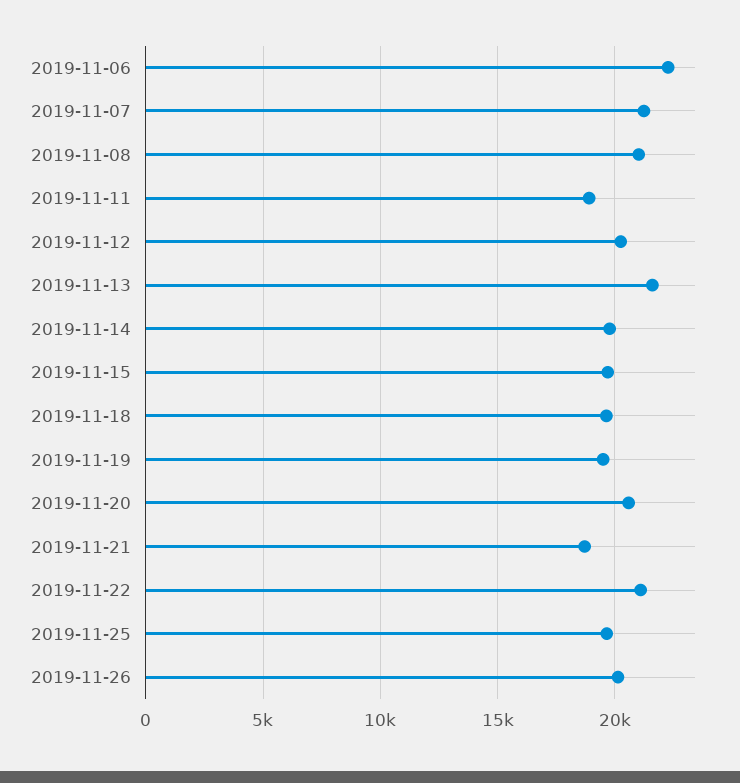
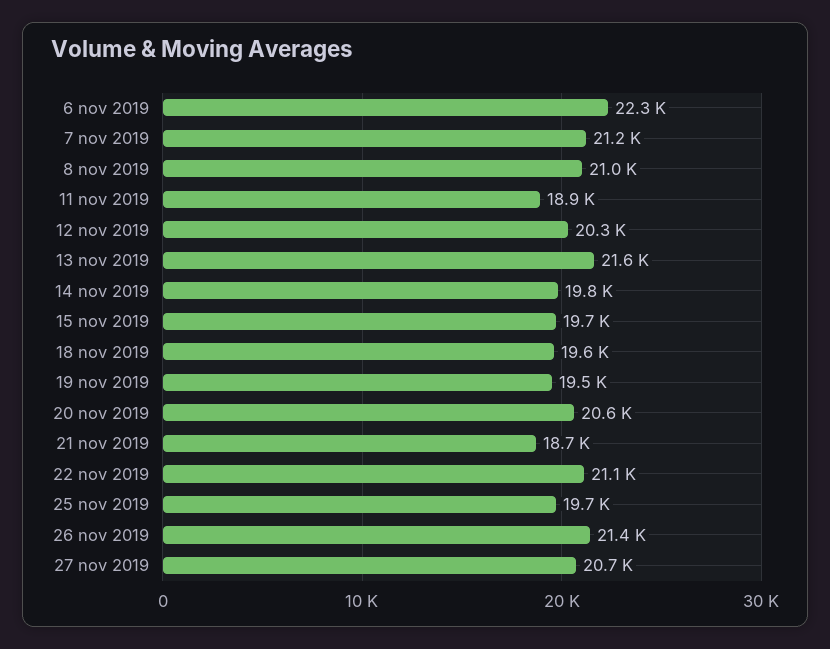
2019-11-26: 20000 -> 21400
27 nov 2019: none -> 20700

